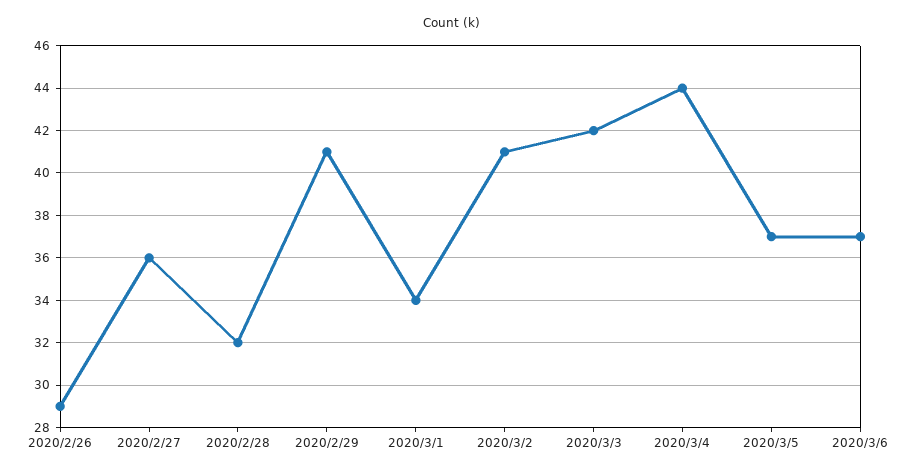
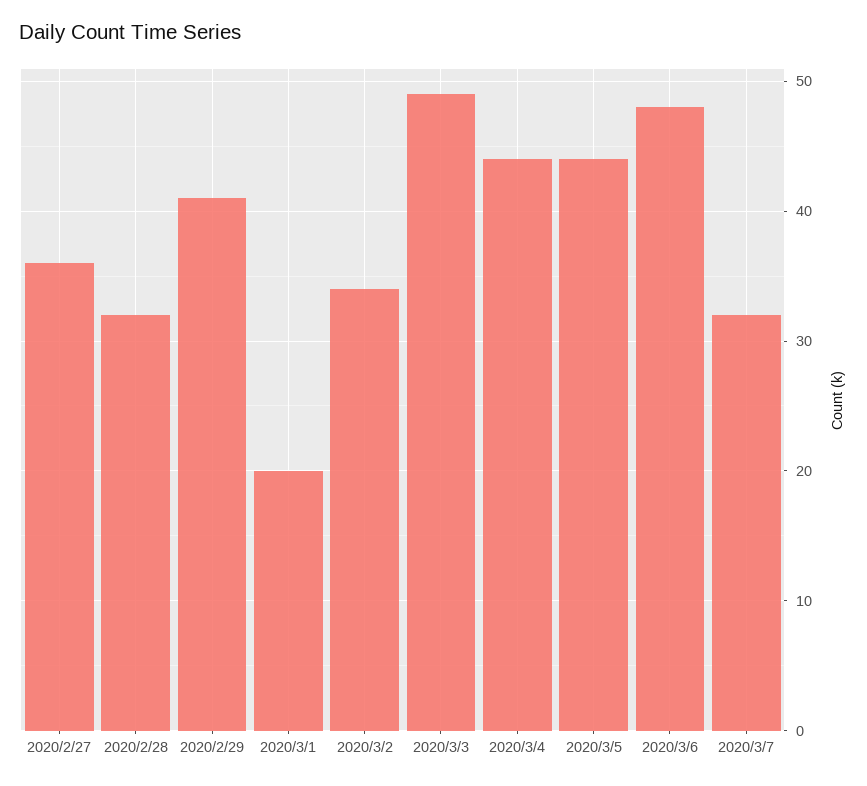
2020/2/26: 29 -> none
2020/3/1: 34 -> 20
2020/3/2: 41 -> 34
2020/3/3: 42 -> 49
2020/3/5: 37 -> 44
2020/3/6: 37 -> 48
2020/3/7: none -> 32

